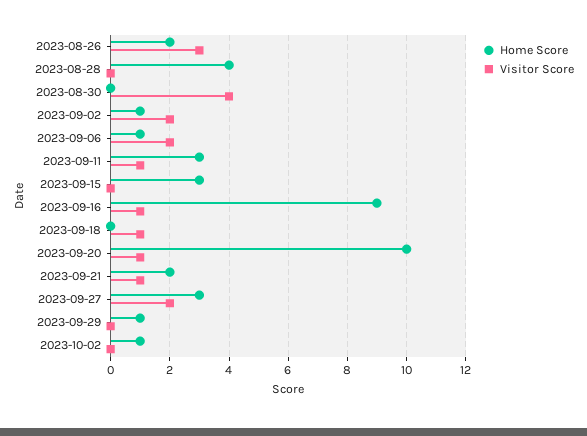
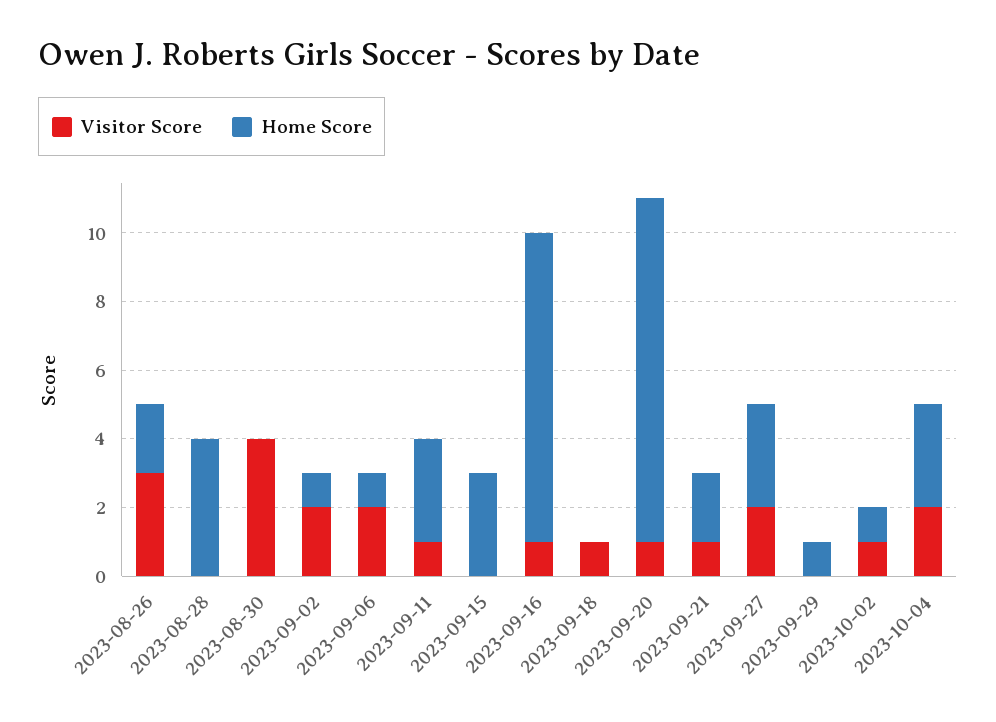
Visitor Score, 2023-10-02: 0 -> 1
Visitor Score, 2023-10-04: none -> 2
Home Score, 2023-10-04: none -> 3

